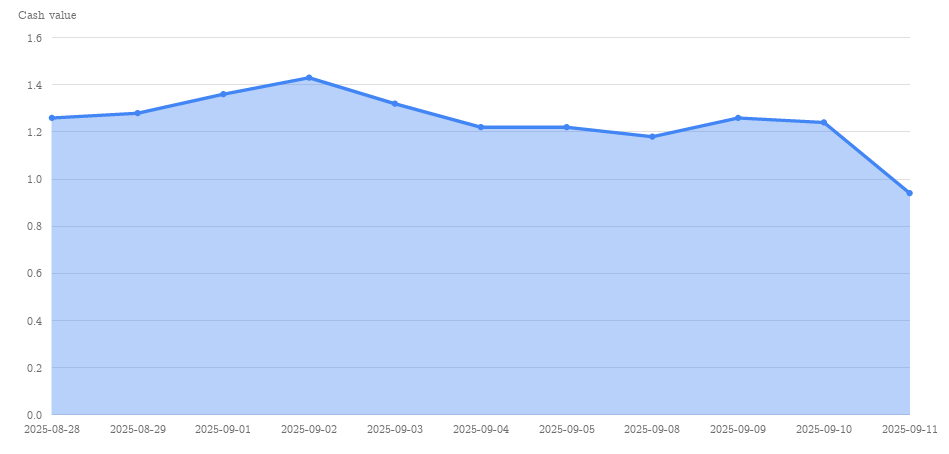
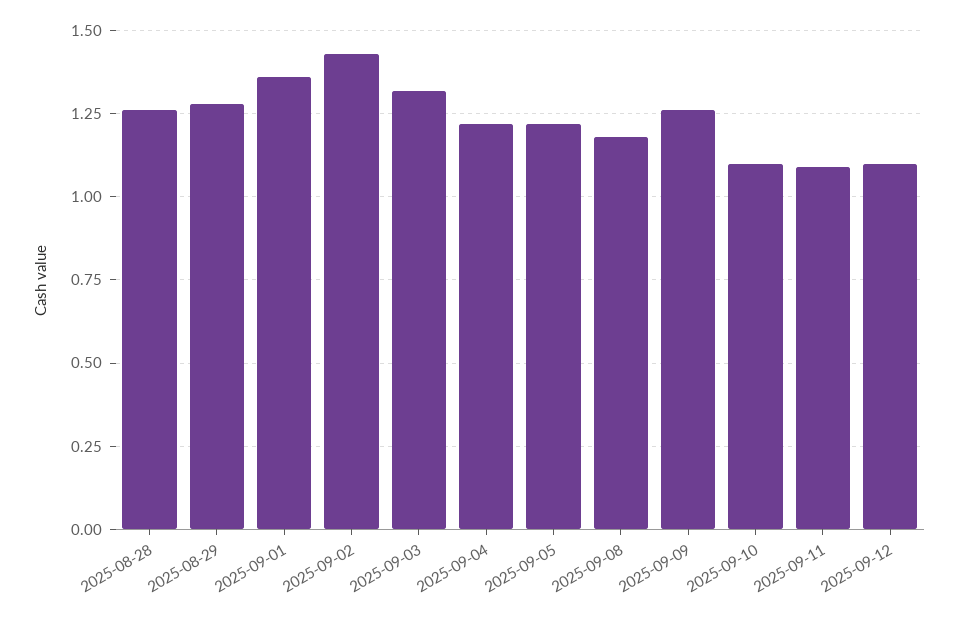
2025-09-10: 1.25 -> 1.1
2025-09-11: 0.95 -> 1.1
2025-09-12: none -> 1.1

